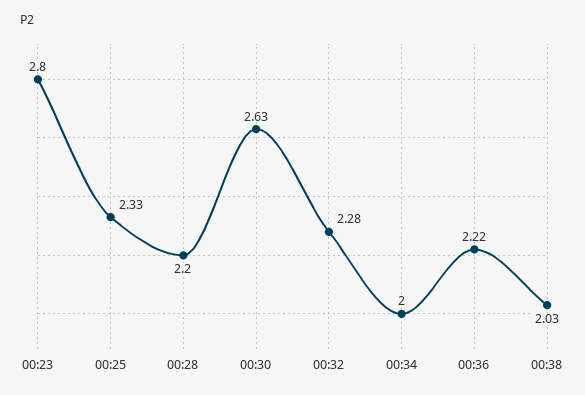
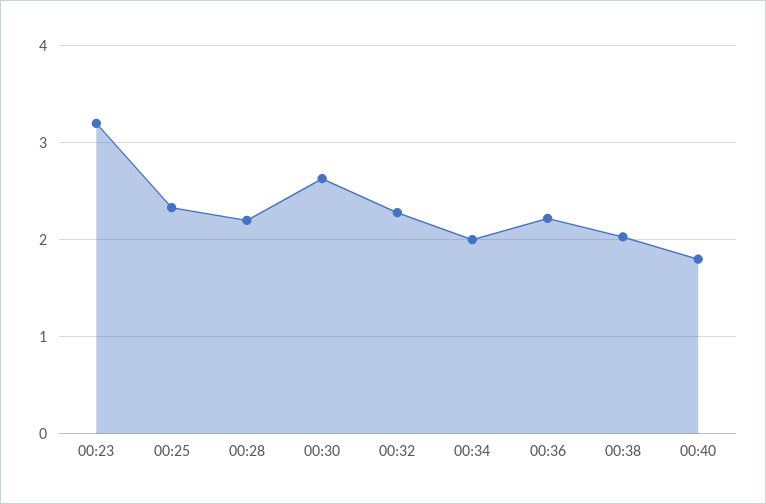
00:23: 2.8 -> 3.2
00:40: none -> 1.8

